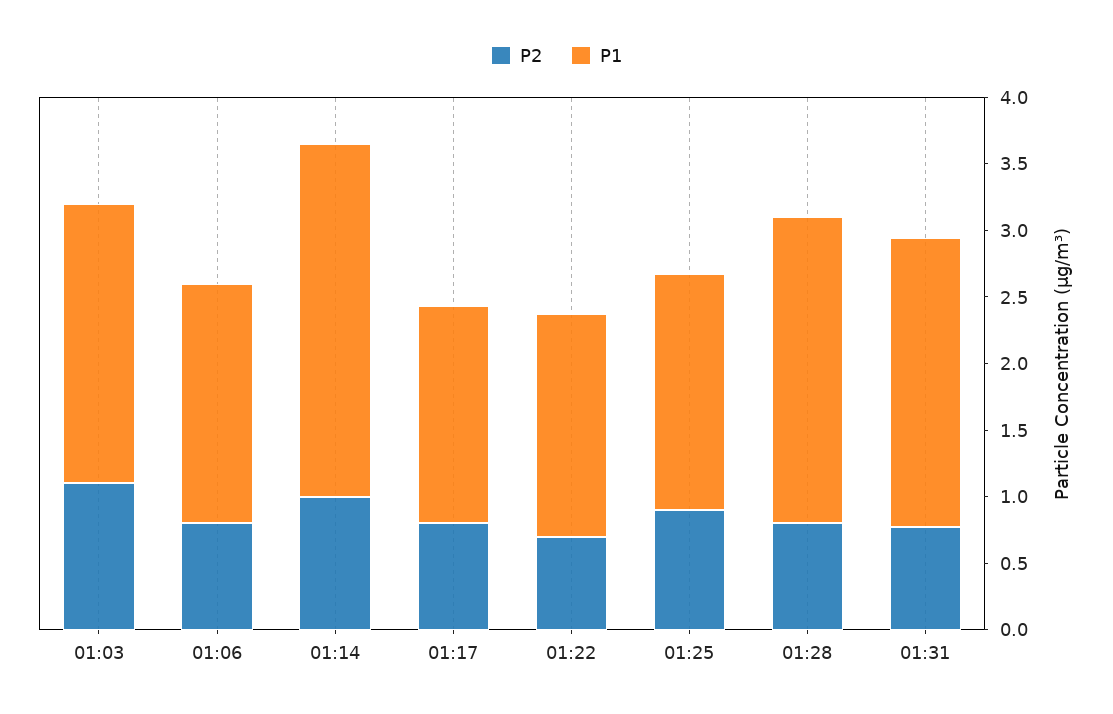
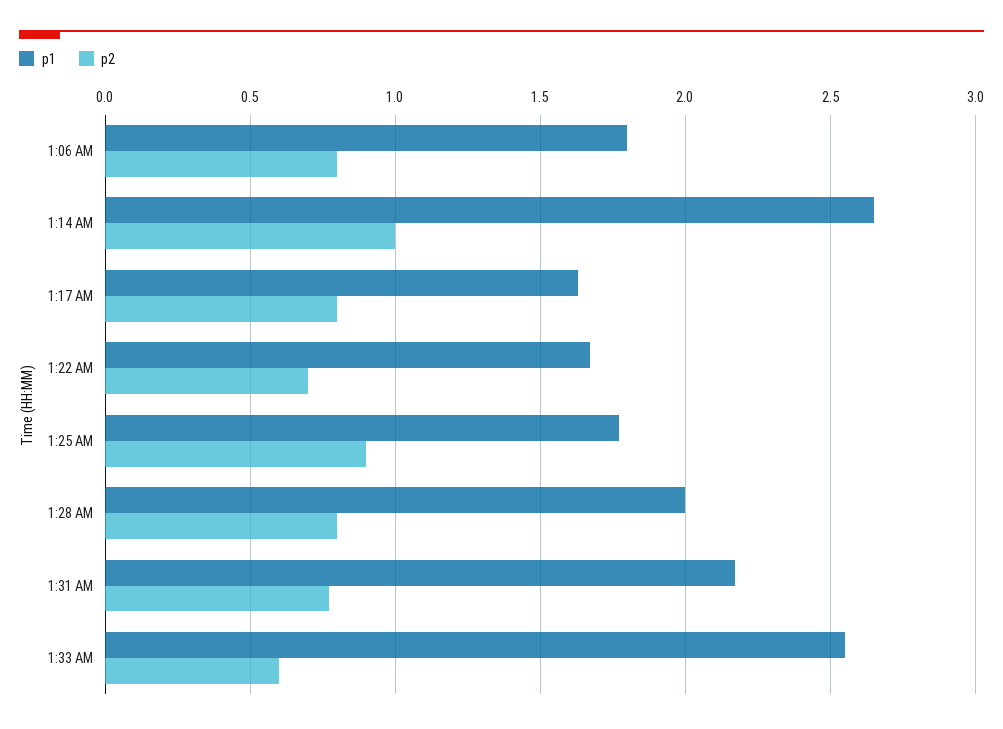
P2, 01:03: 1.1 -> none
P1, 01:03: 2.1 -> none
P1, 01:28: 2.3 -> 2
P1, 1:33 AM: none -> 2.55
P2, 1:33 AM: none -> 0.6

